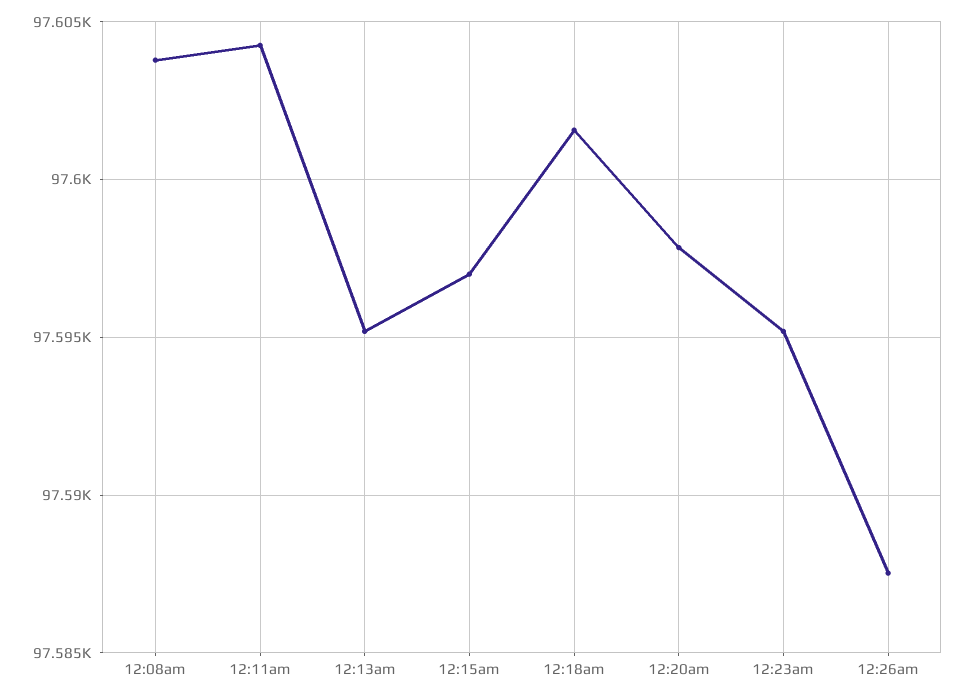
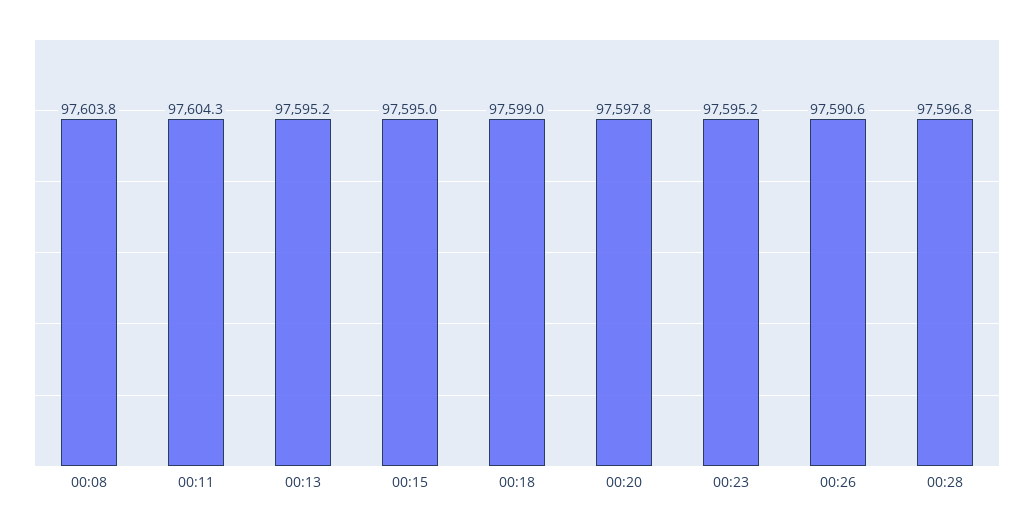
12:15am: 97597 -> 97595
12:18am: 97601.5 -> 97599
12:26am: 97587.5 -> 97590.6
00:28: none -> 97596.8

